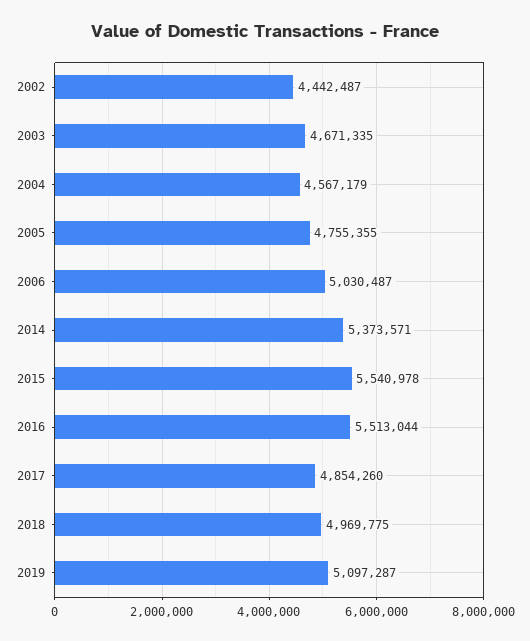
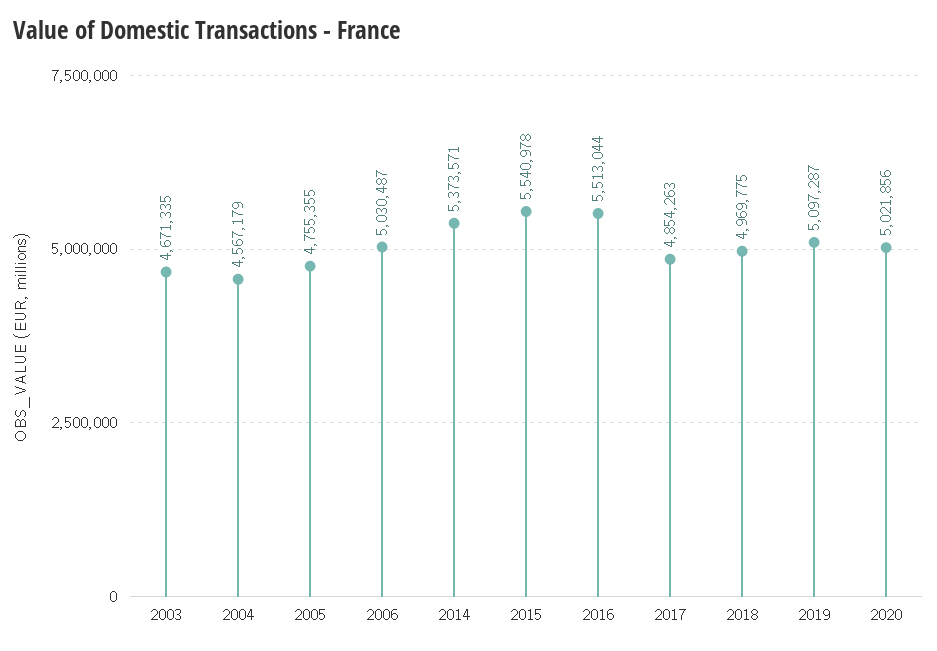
2002: 4442487 -> none
2017: 4854260 -> 4854263
2020: none -> 5021856

